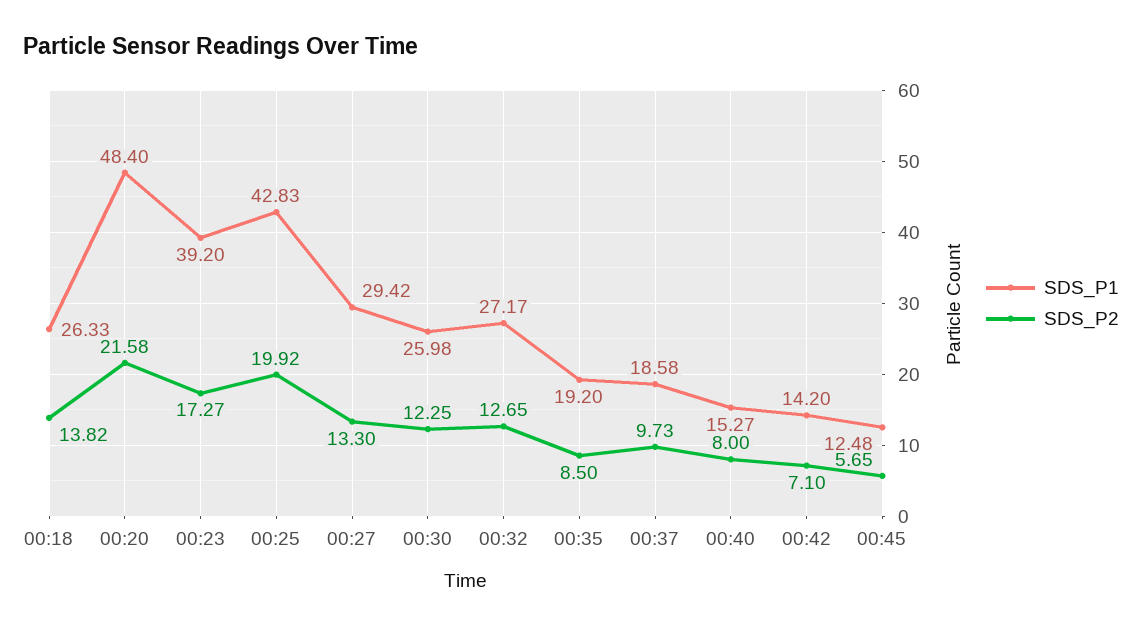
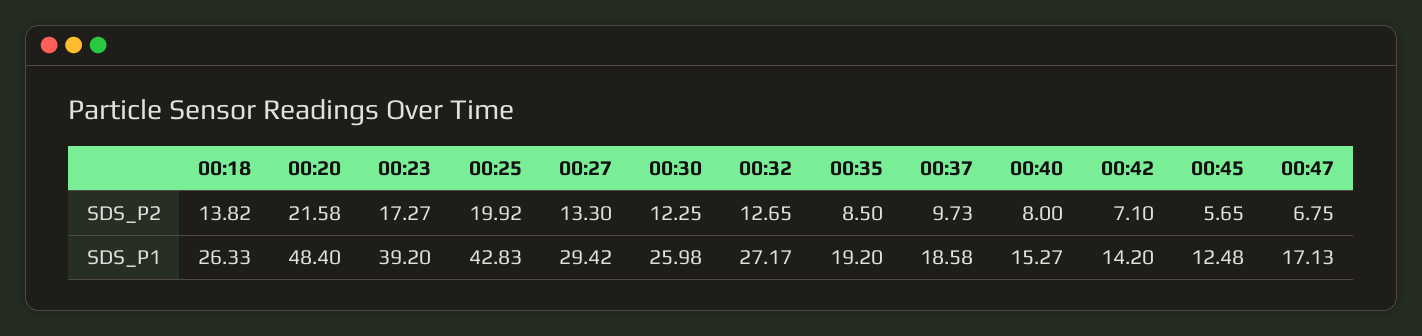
SDS_P2, 00:47: none -> 6.75
SDS_P1, 00:47: none -> 17.13

